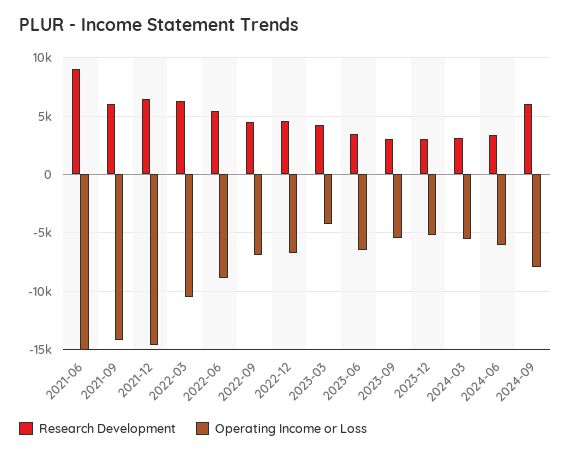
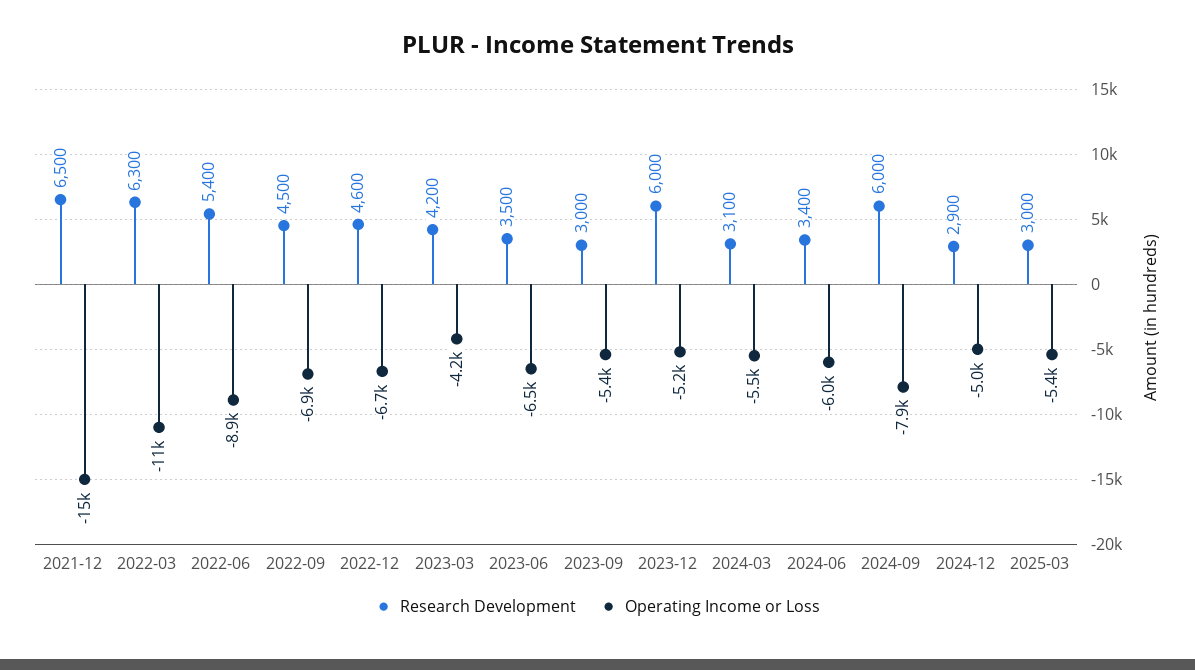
Research Development, 2021-06: 9000 -> none
Operating Income or Loss, 2021-06: -15000 -> none
Research Development, 2021-09: 6000 -> none
Operating Income or Loss, 2021-09: -14000 -> none
Research Development, 2023-12: 3000 -> 6000
Research Development, 2024-12: none -> 2900
Operating Income or Loss, 2024-12: none -> -5000
Research Development, 2025-03: none -> 3000
Operating Income or Loss, 2025-03: none -> -5400

